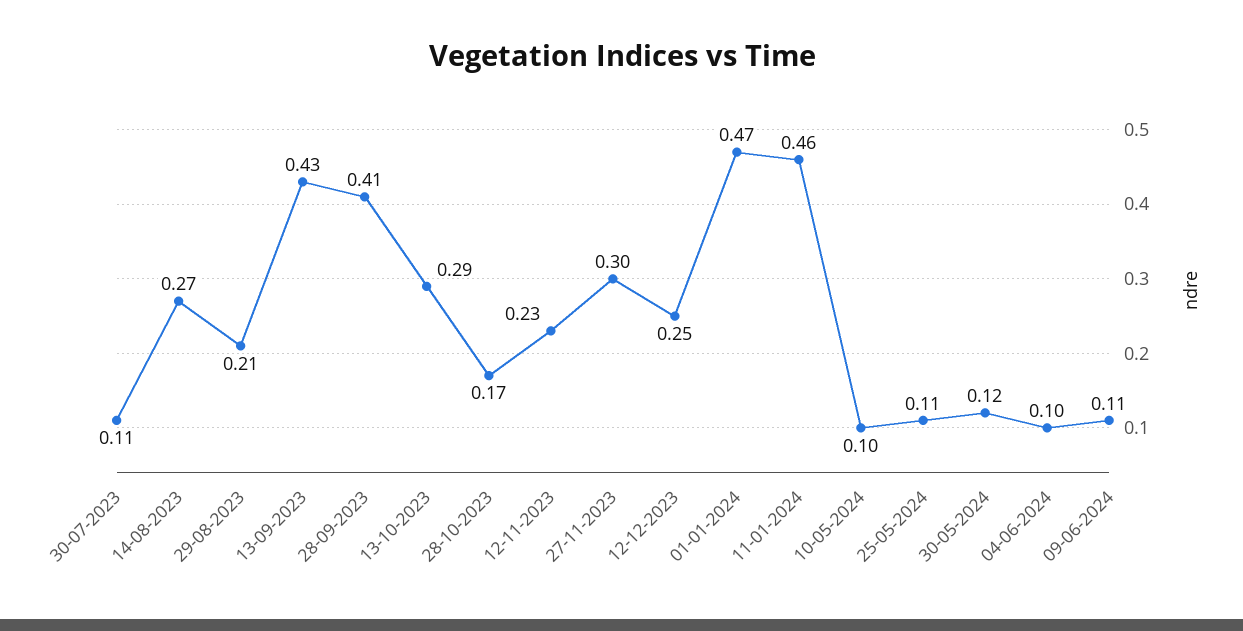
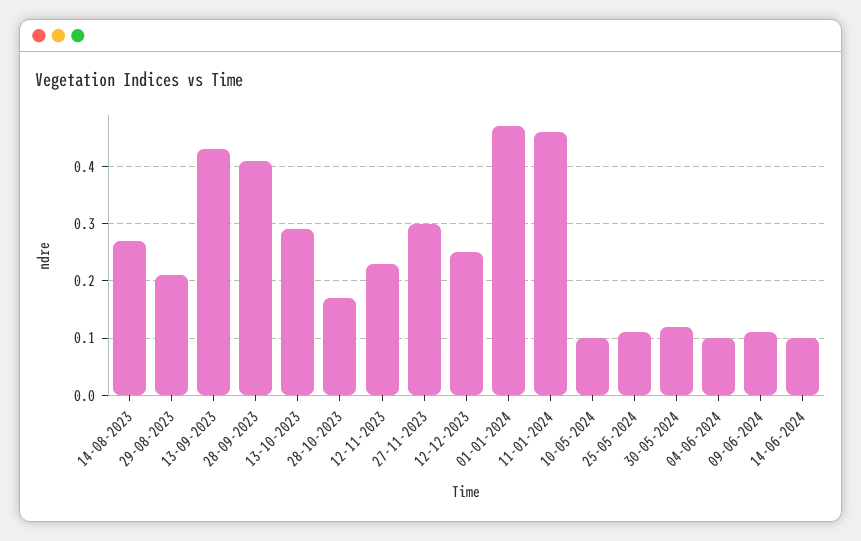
30-07-2023: 0.11 -> none
14-06-2024: none -> 0.1

